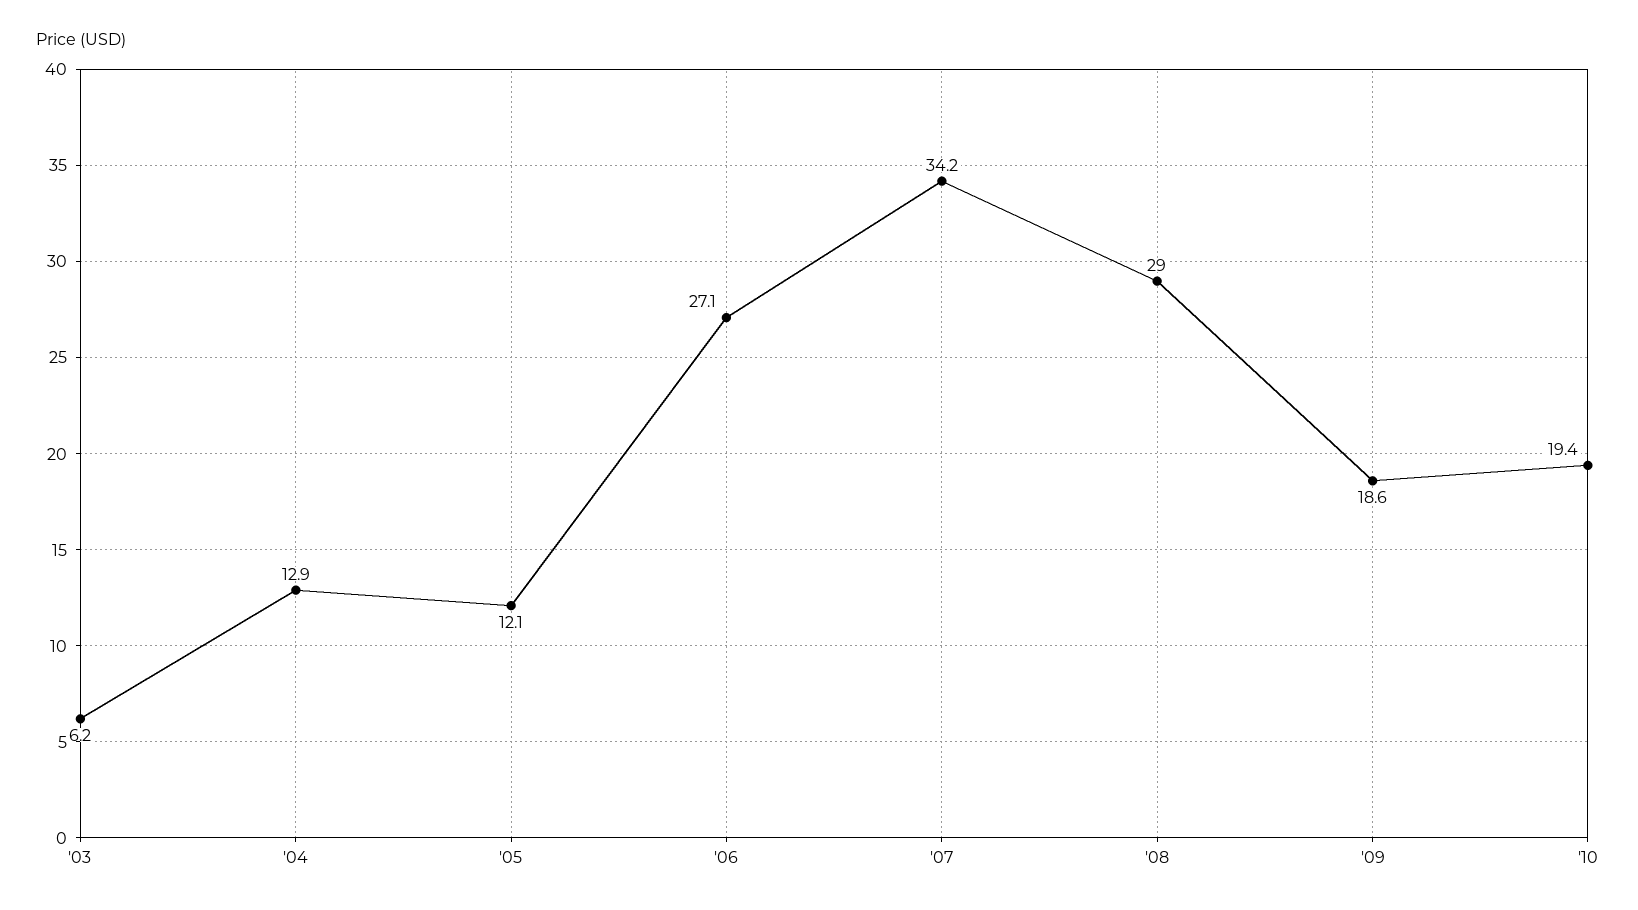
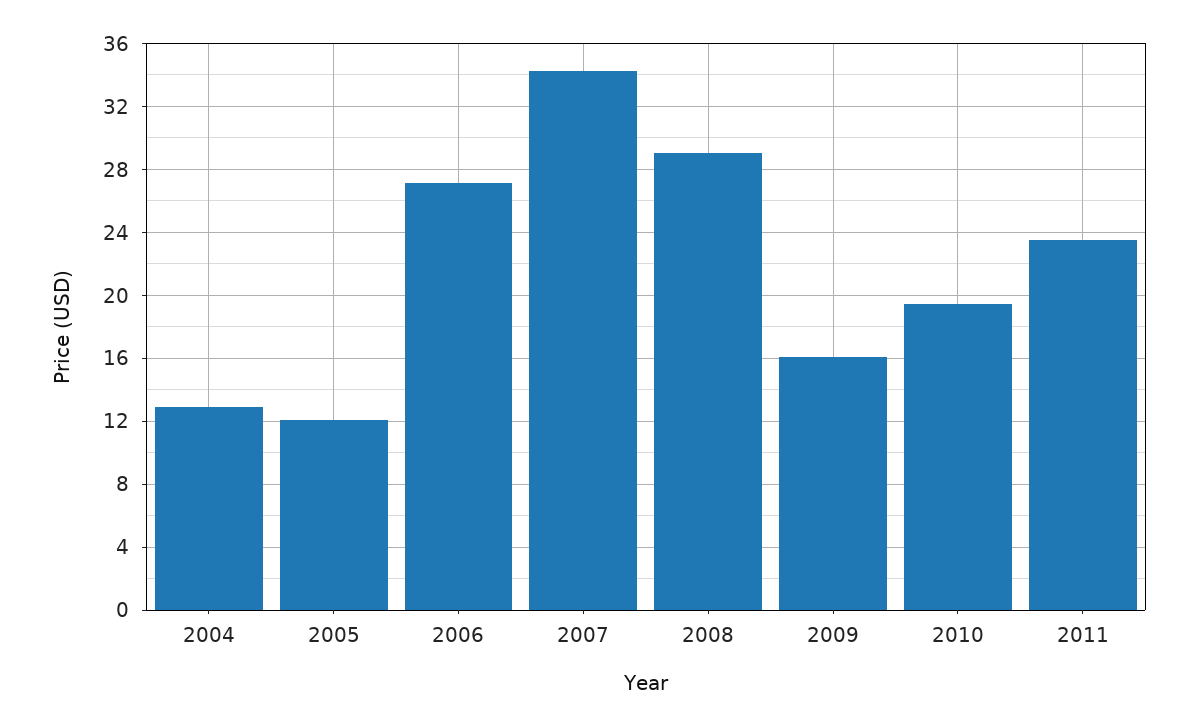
'03: 6.2 -> none
'09: 18.6 -> 16
2011: none -> 23.5

